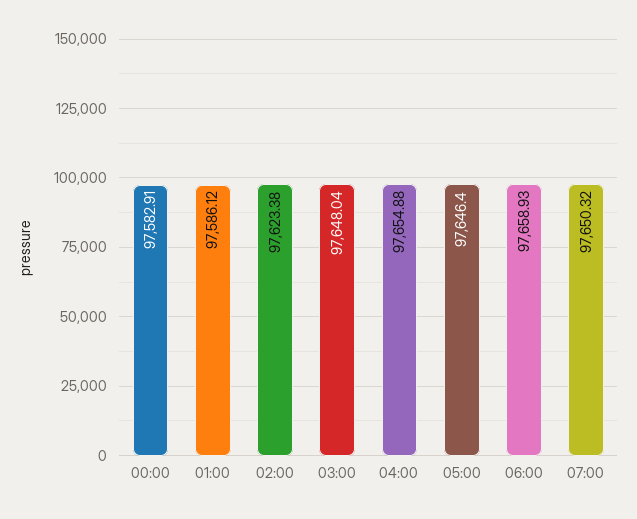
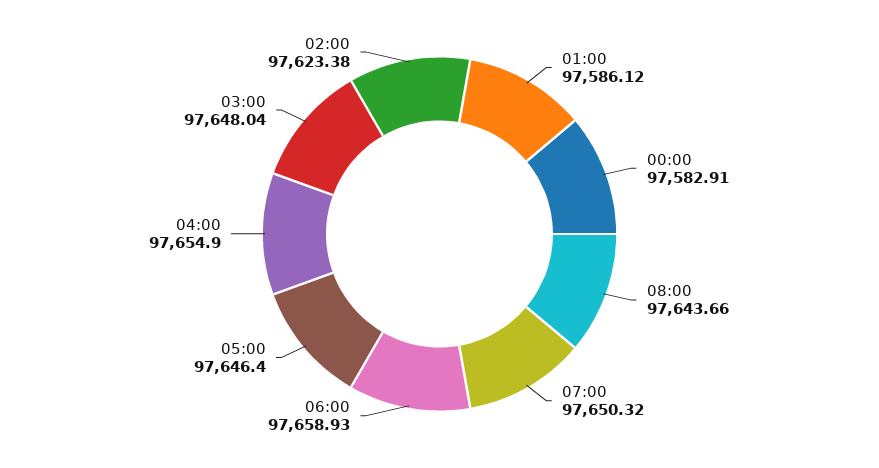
04:00: 97654.88 -> 97654.9
08:00: none -> 97643.66

